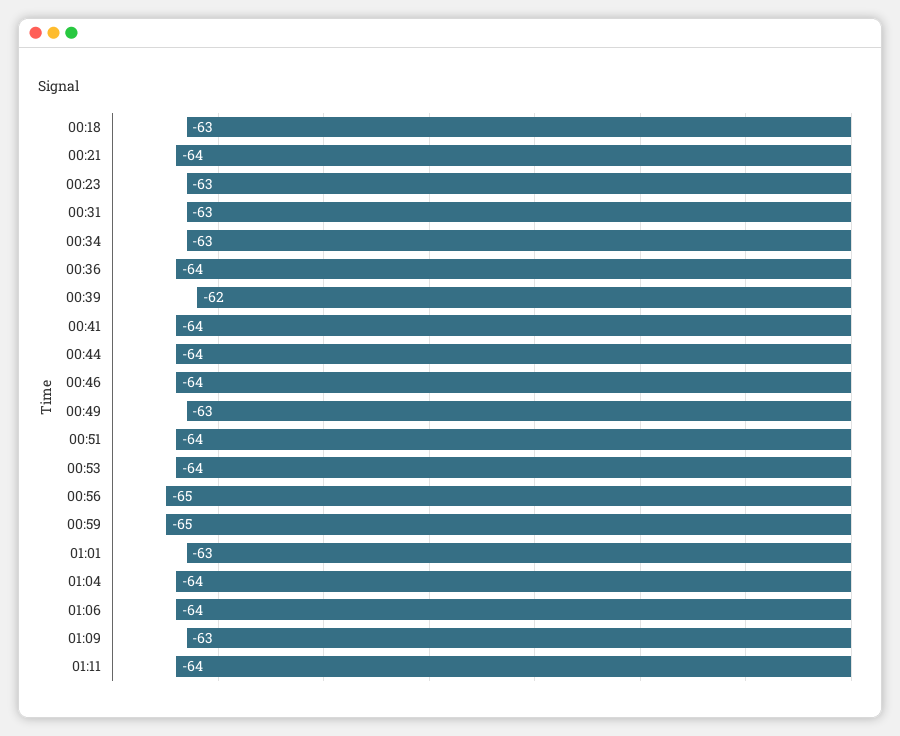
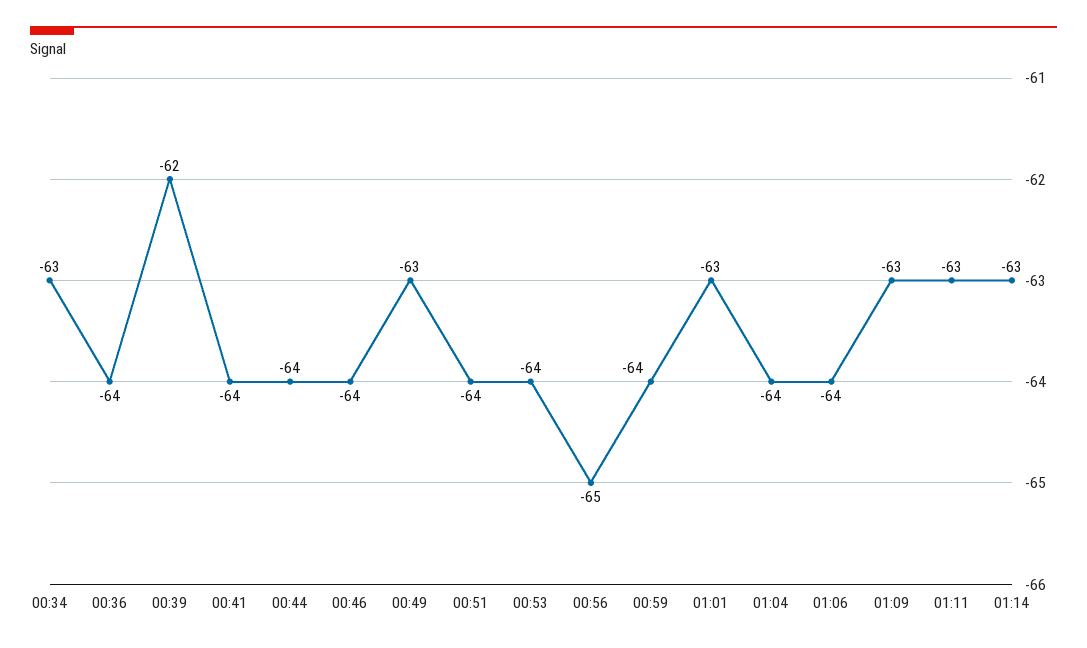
00:18: -63 -> none
00:21: -64 -> none
00:23: -63 -> none
00:31: -63 -> none
00:59: -65 -> -64
01:11: -64 -> -63
01:14: none -> -63

